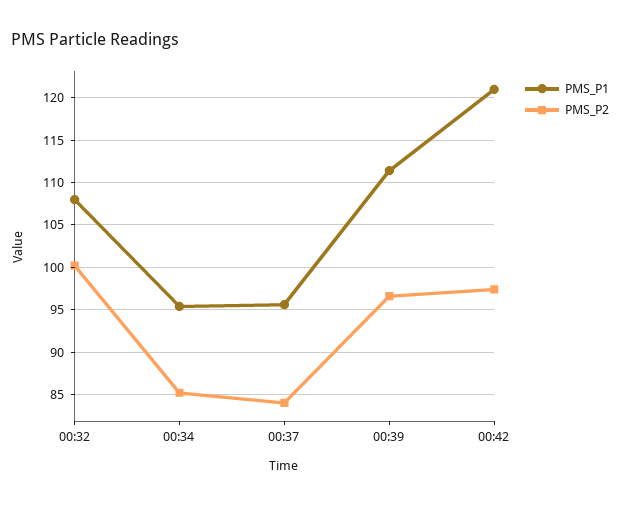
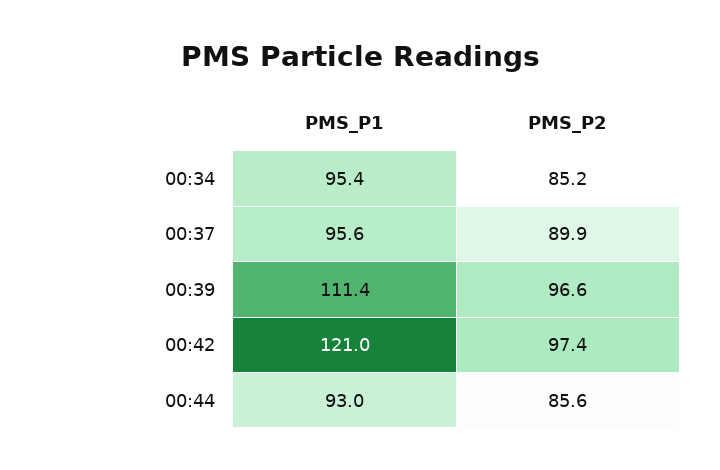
PMS_P1, 00:32: 108 -> none
PMS_P2, 00:32: 100 -> none
PMS_P2, 00:37: 84 -> 89.9
PMS_P1, 00:44: none -> 93
PMS_P2, 00:44: none -> 85.6

